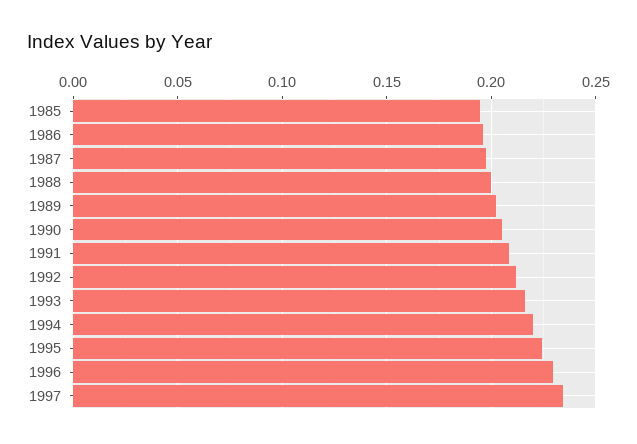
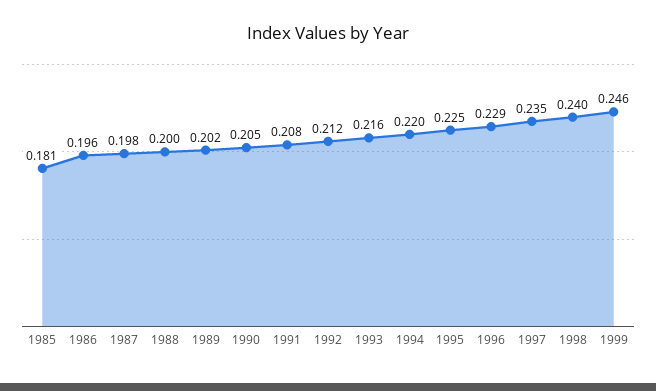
1985: 0.195 -> 0.181
1998: none -> 0.24
1999: none -> 0.246

